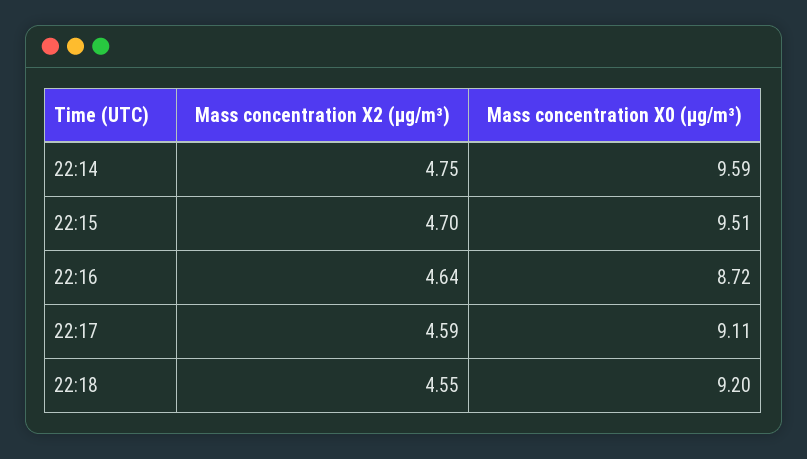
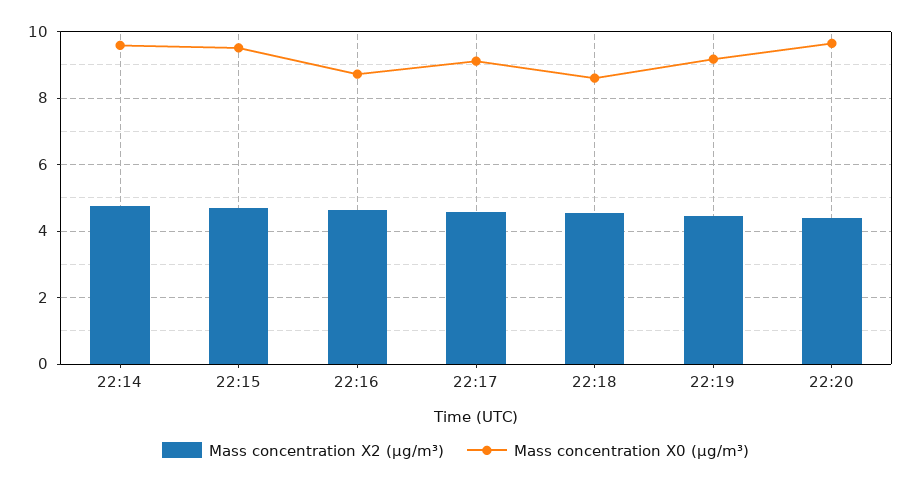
Mass concentration X0 (μg/m³), 22:18: 9.2 -> 8.6
Mass concentration X2 (μg/m³), 22:19: none -> 4.4
Mass concentration X0 (μg/m³), 22:19: none -> 9.2
Mass concentration X2 (μg/m³), 22:20: none -> 4.4
Mass concentration X0 (μg/m³), 22:20: none -> 9.6

